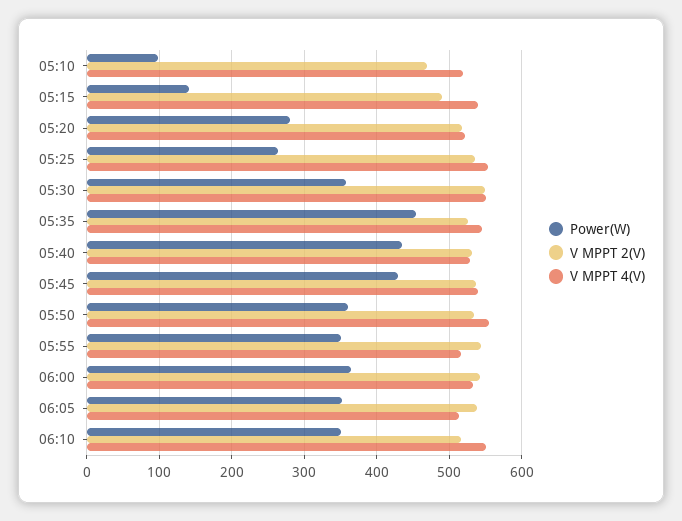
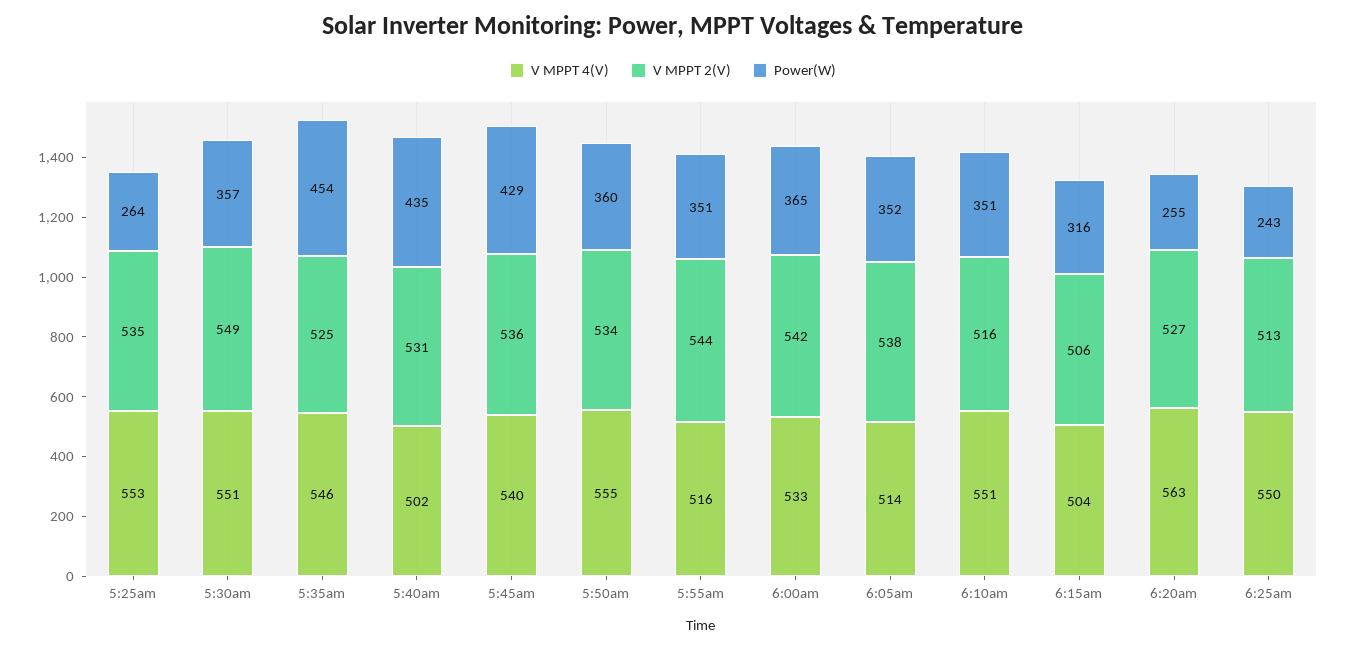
Power(W), 05:10: 100 -> none
V MPPT 2(V), 05:10: 470 -> none
V MPPT 4(V), 05:10: 520 -> none
Power(W), 05:15: 140 -> none
V MPPT 2(V), 05:15: 490 -> none
V MPPT 4(V), 05:15: 540 -> none
Power(W), 05:20: 280 -> none
V MPPT 2(V), 05:20: 520 -> none
V MPPT 4(V), 05:20: 520 -> none
V MPPT 4(V), 05:40: 530 -> 502
V MPPT 4(V), 6:15am: none -> 504
V MPPT 2(V), 6:15am: none -> 506
Power(W), 6:15am: none -> 316
V MPPT 4(V), 6:20am: none -> 563
V MPPT 2(V), 6:20am: none -> 527
Power(W), 6:20am: none -> 255
V MPPT 4(V), 6:25am: none -> 550
V MPPT 2(V), 6:25am: none -> 513
Power(W), 6:25am: none -> 243

